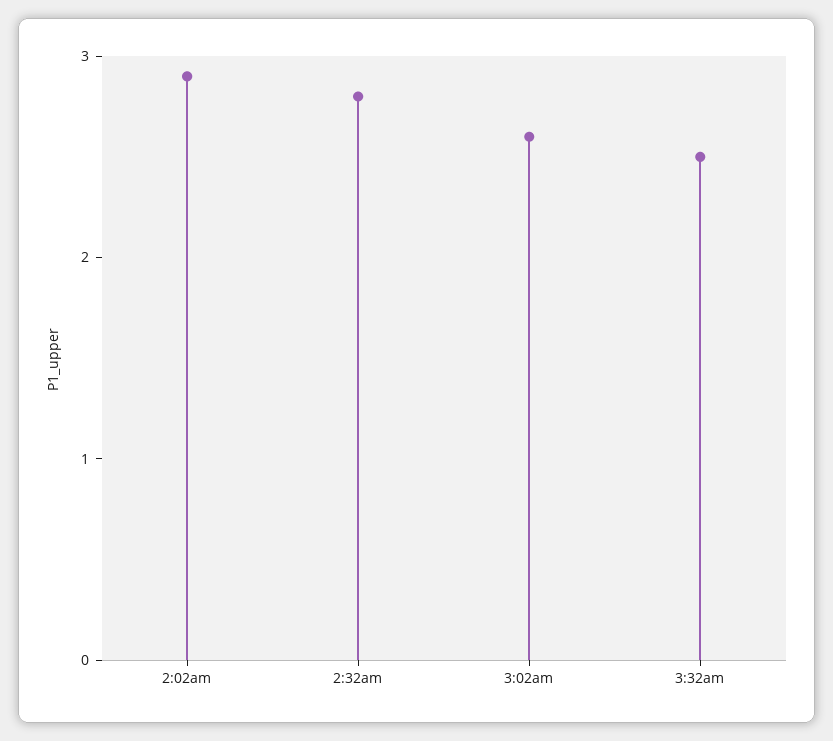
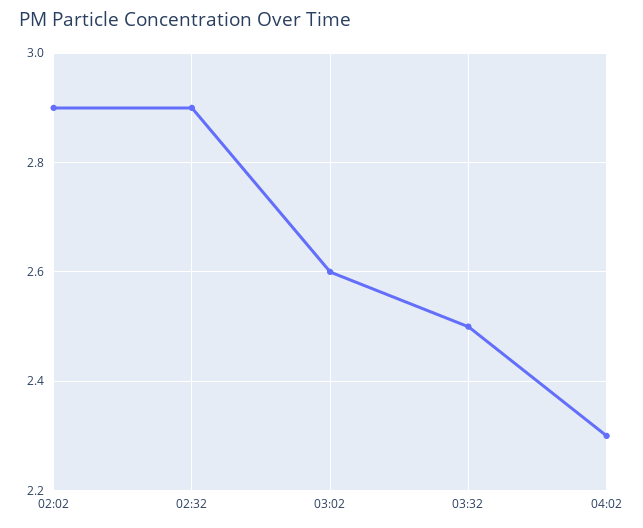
2:32am: 2.8 -> 2.9
04:02: none -> 2.3

